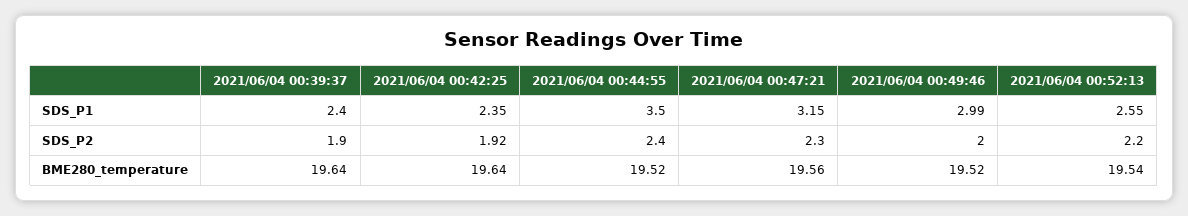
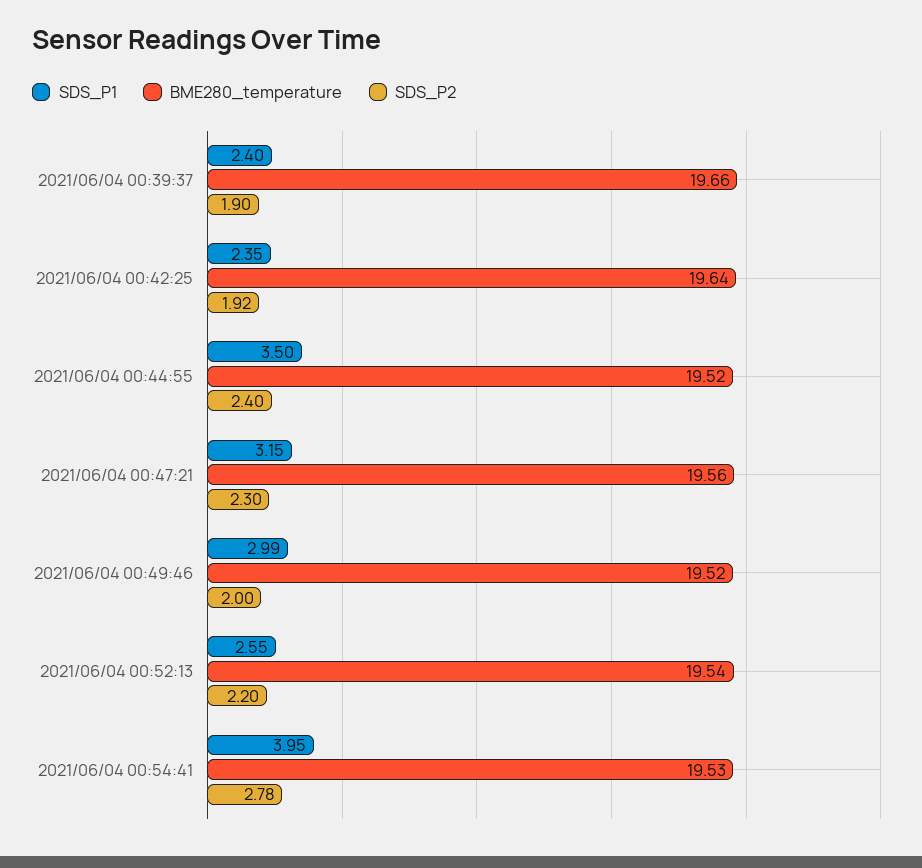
BME280_temperature, 2021/06/04 00:39:37: 19.64 -> 19.66
SDS_P1, 2021/06/04 00:54:41: none -> 3.95
BME280_temperature, 2021/06/04 00:54:41: none -> 19.53
SDS_P2, 2021/06/04 00:54:41: none -> 2.78

